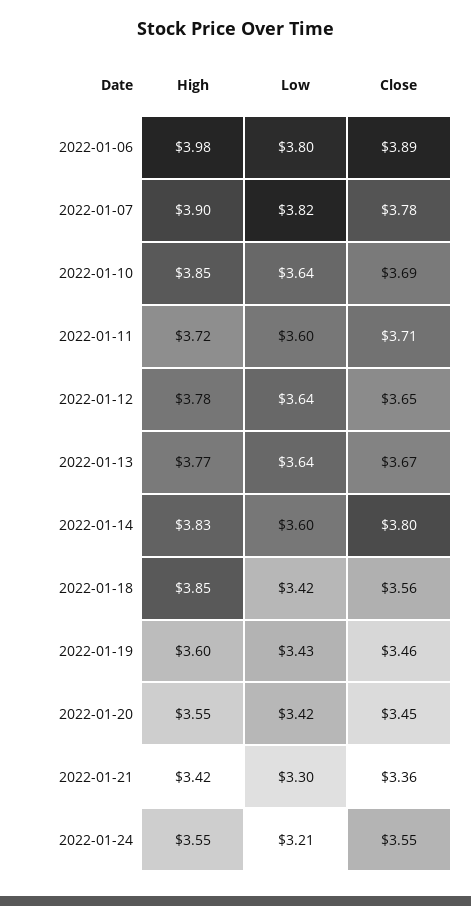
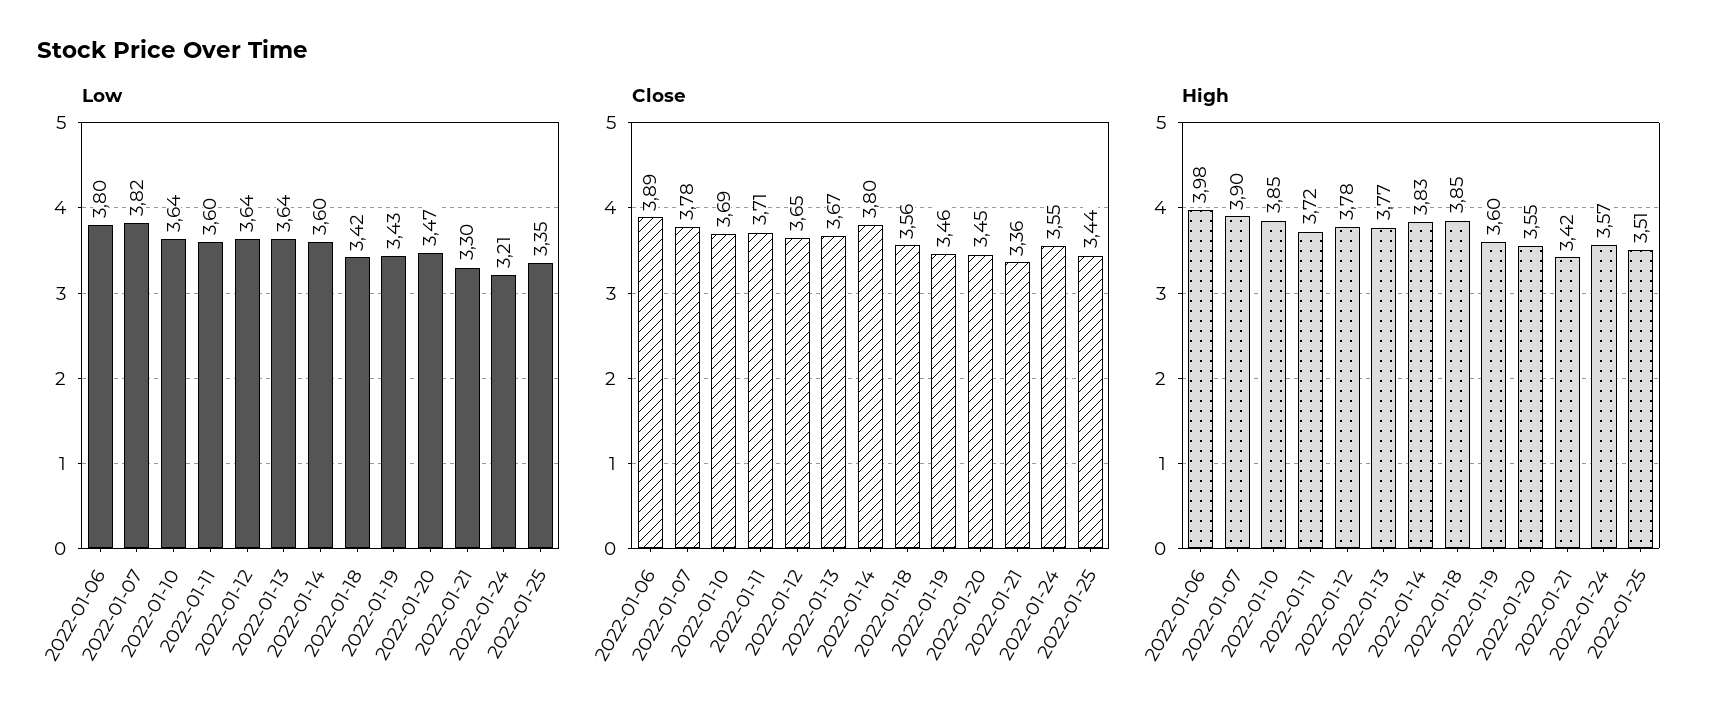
Low, 2022-01-20: 3.42 -> 3.47
High, 2022-01-24: 3.55 -> 3.57
Low, 2022-01-25: none -> 3.35
Close, 2022-01-25: none -> 3.44
High, 2022-01-25: none -> 3.51

